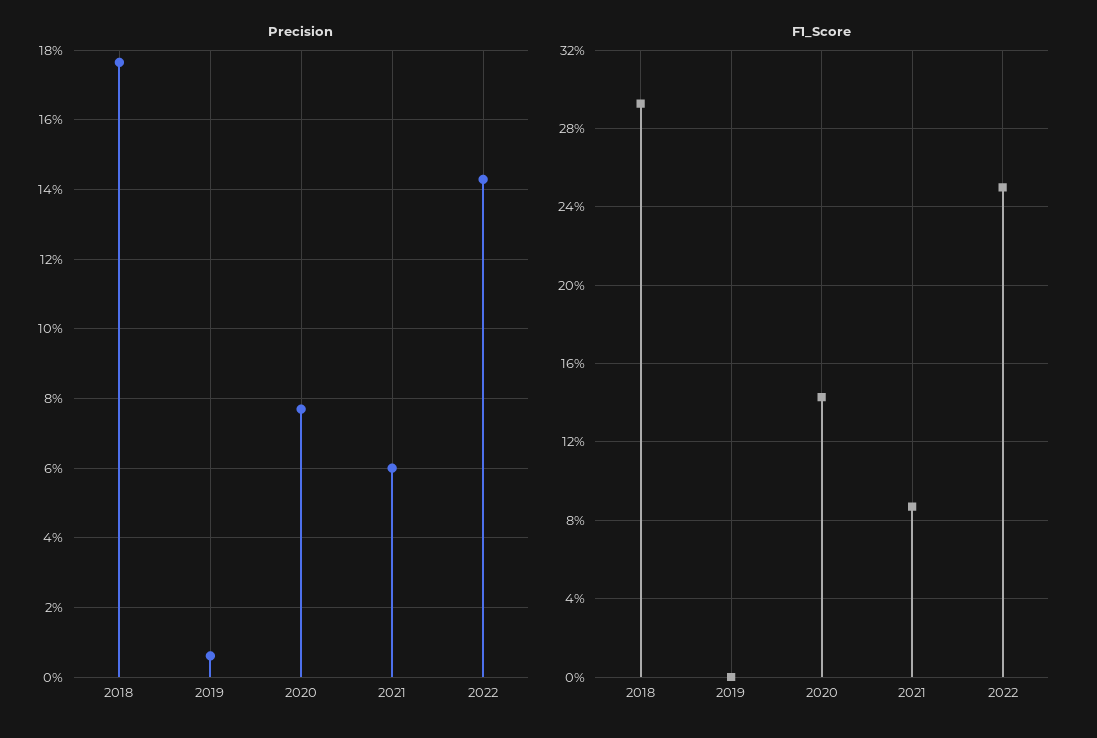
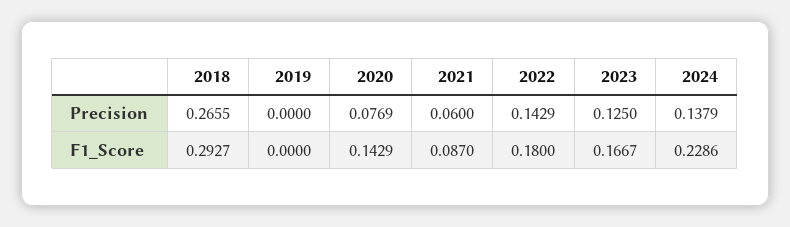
Precision, 2018: 0.176 -> 0.2655
Precision, 2019: 0.006 -> 0
F1_Score, 2022: 0.25 -> 0.18
Precision, 2023: none -> 0.125
Precision, 2024: none -> 0.1379
F1_Score, 2023: none -> 0.1667
F1_Score, 2024: none -> 0.2286

